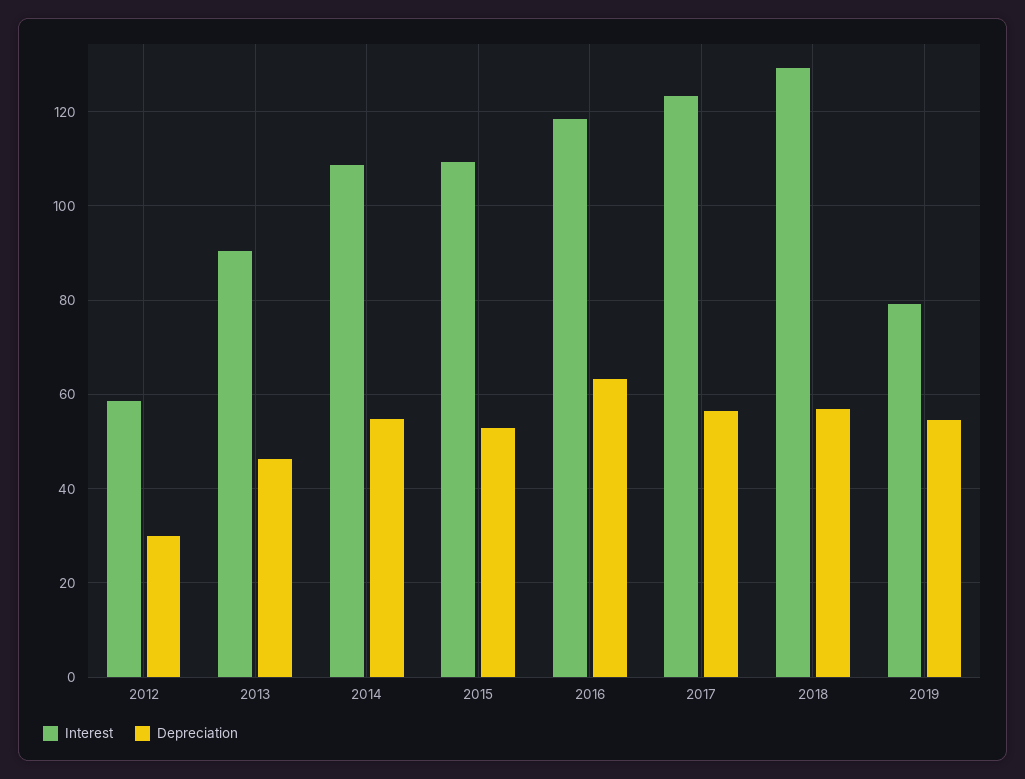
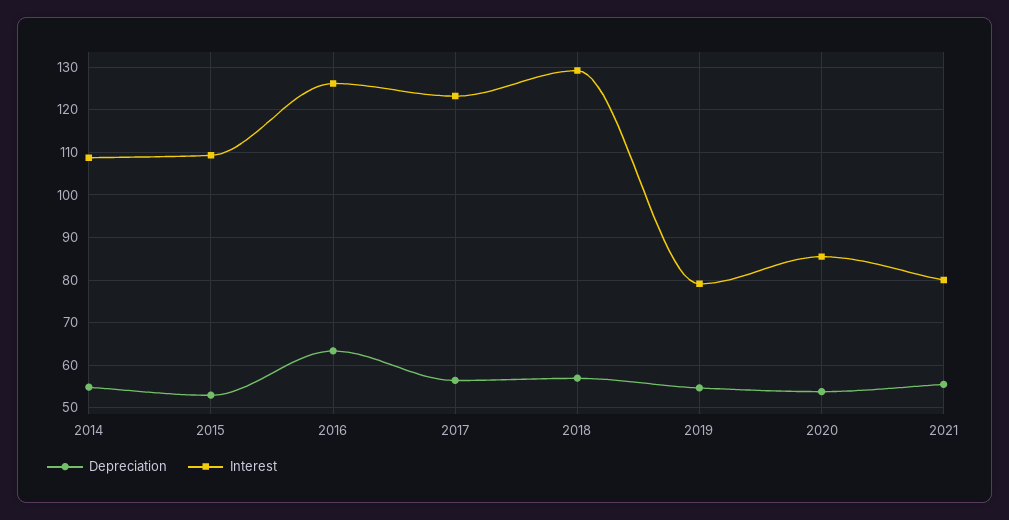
Interest, 2012: 58 -> none
Depreciation, 2012: 30 -> none
Interest, 2013: 90 -> none
Depreciation, 2013: 46 -> none
Interest, 2016: 118 -> 126
Depreciation, 2020: none -> 54
Interest, 2020: none -> 86
Depreciation, 2021: none -> 56
Interest, 2021: none -> 80

